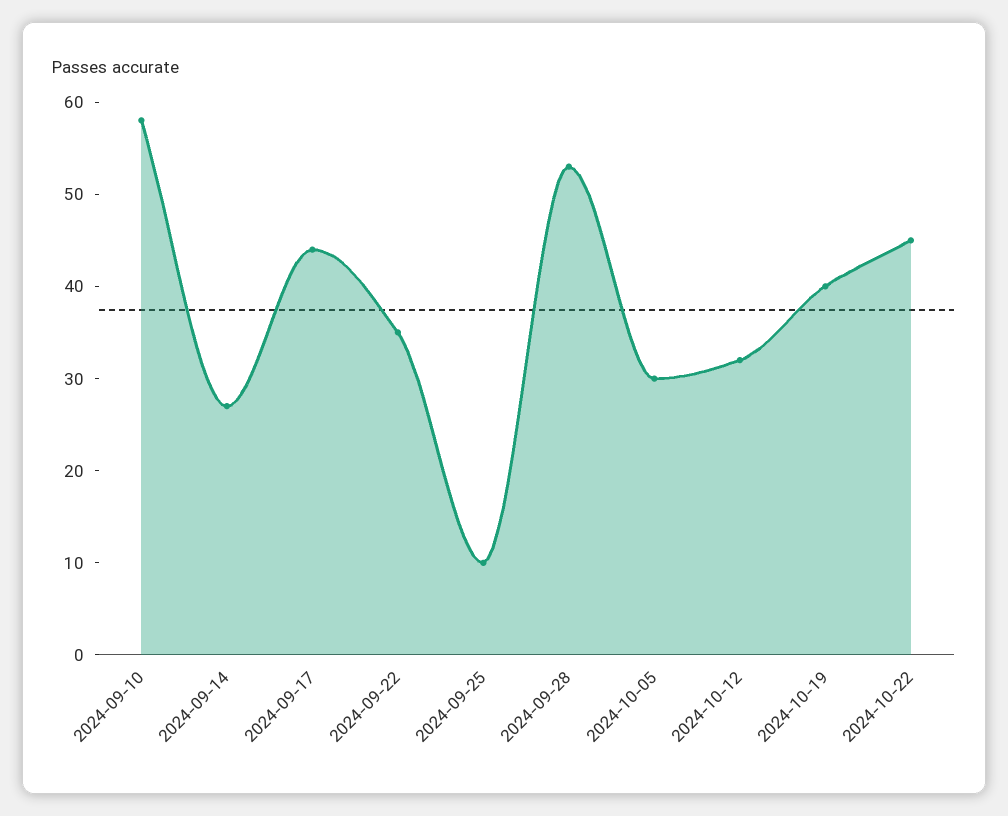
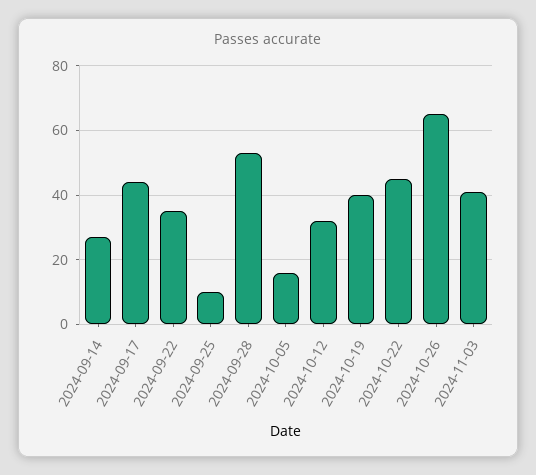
2024-09-10: 58 -> none
2024-10-05: 30 -> 15
2024-10-26: none -> 65
2024-11-03: none -> 40

